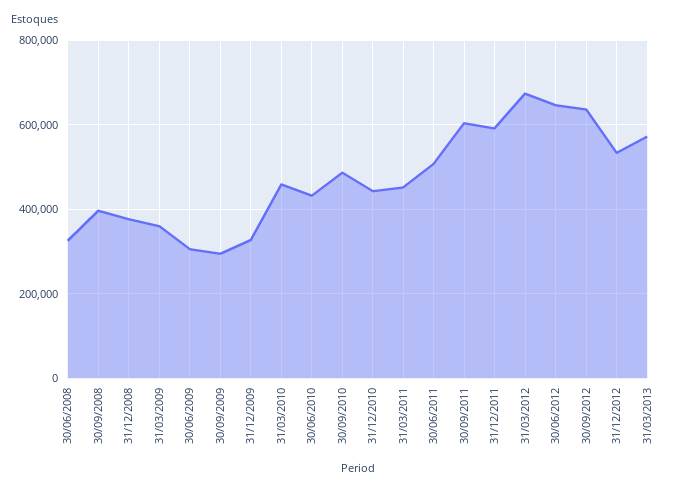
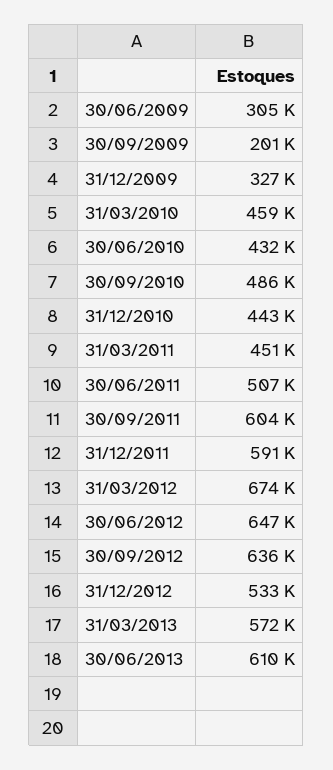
30/06/2008: 320000 -> none
30/09/2008: 400000 -> none
31/12/2008: 380000 -> none
31/03/2009: 360000 -> none
30/09/2009: 300000 -> 201000
30/06/2013: none -> 610000

